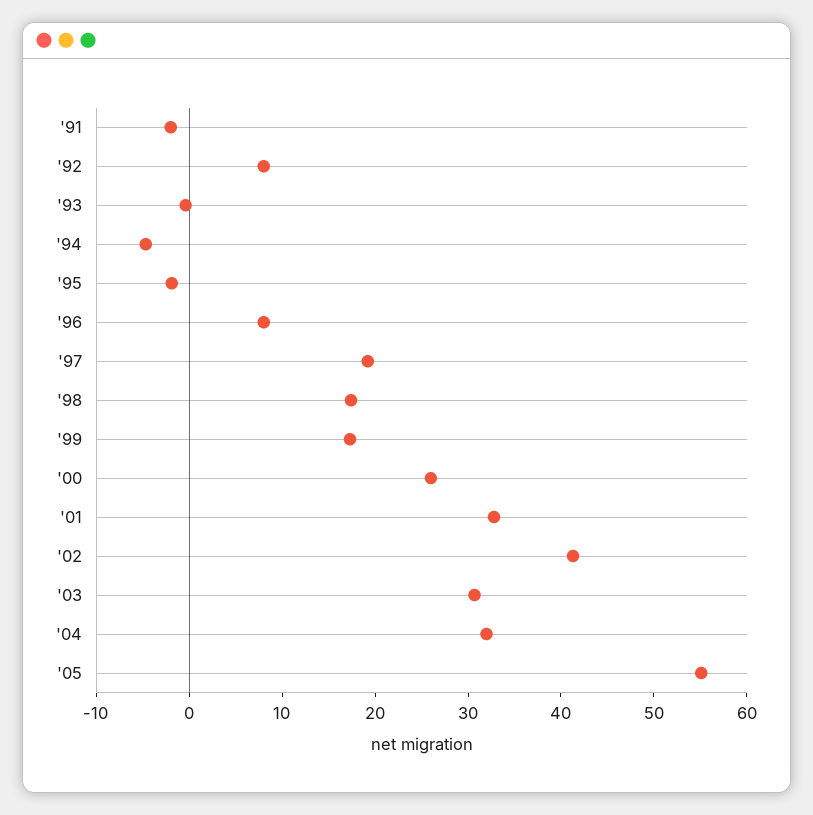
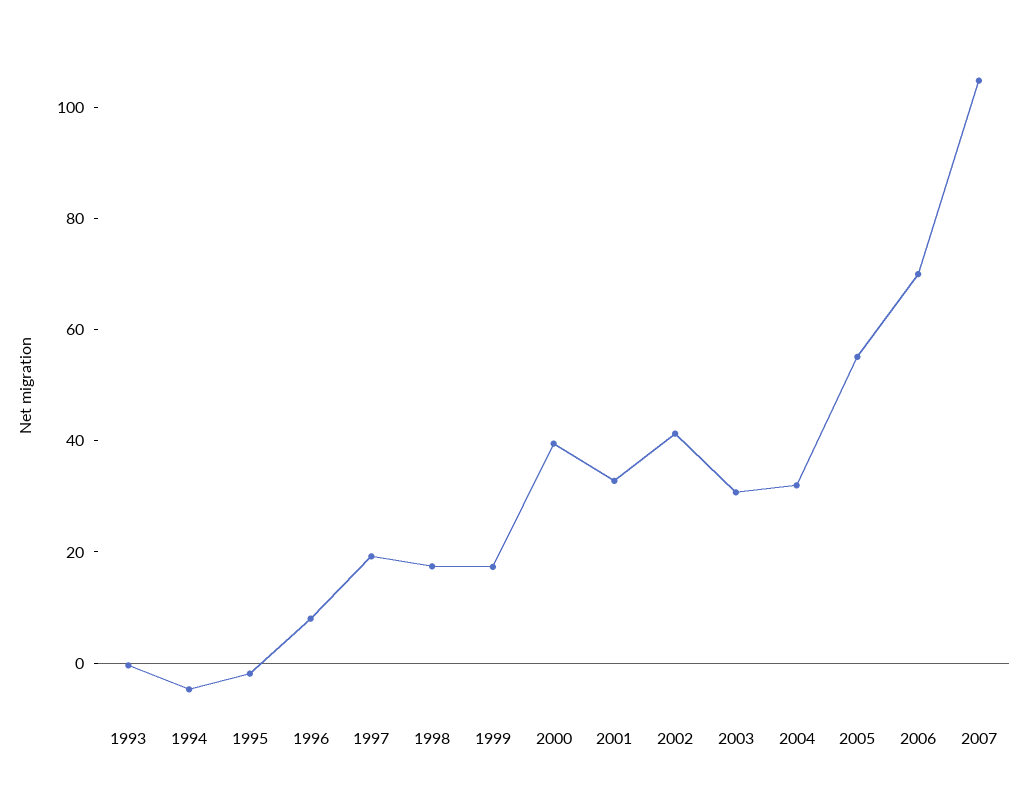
'91: -2 -> none
'92: 8 -> none
'00: 26 -> 40
2006: none -> 70
2007: none -> 105

